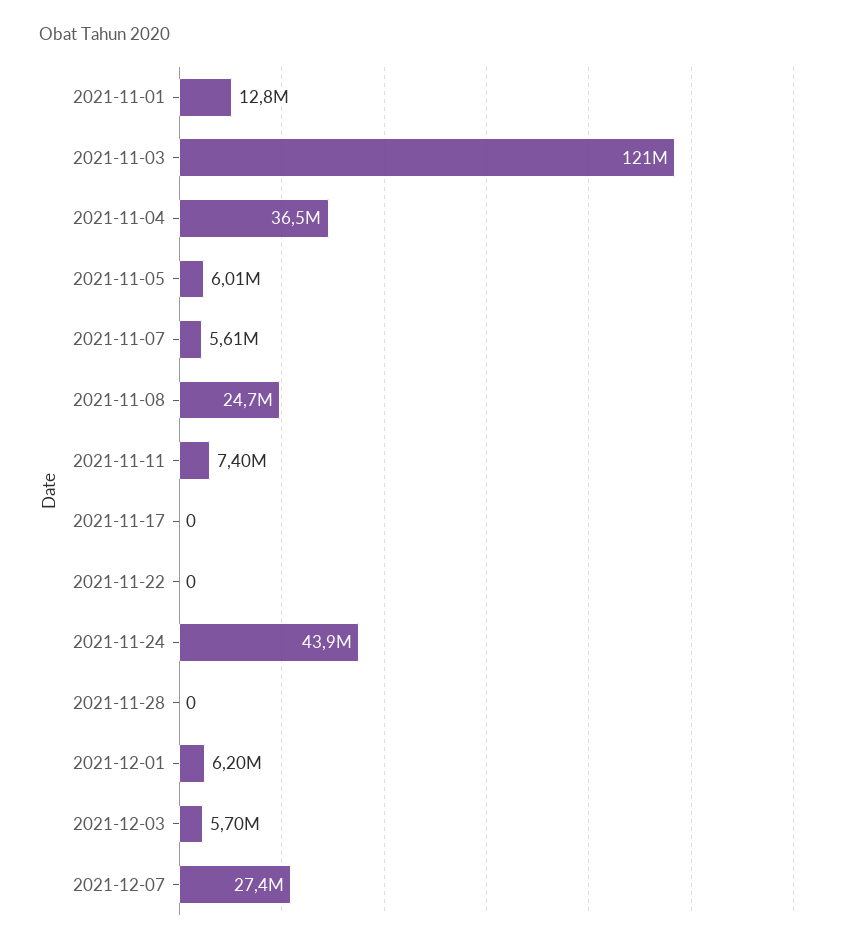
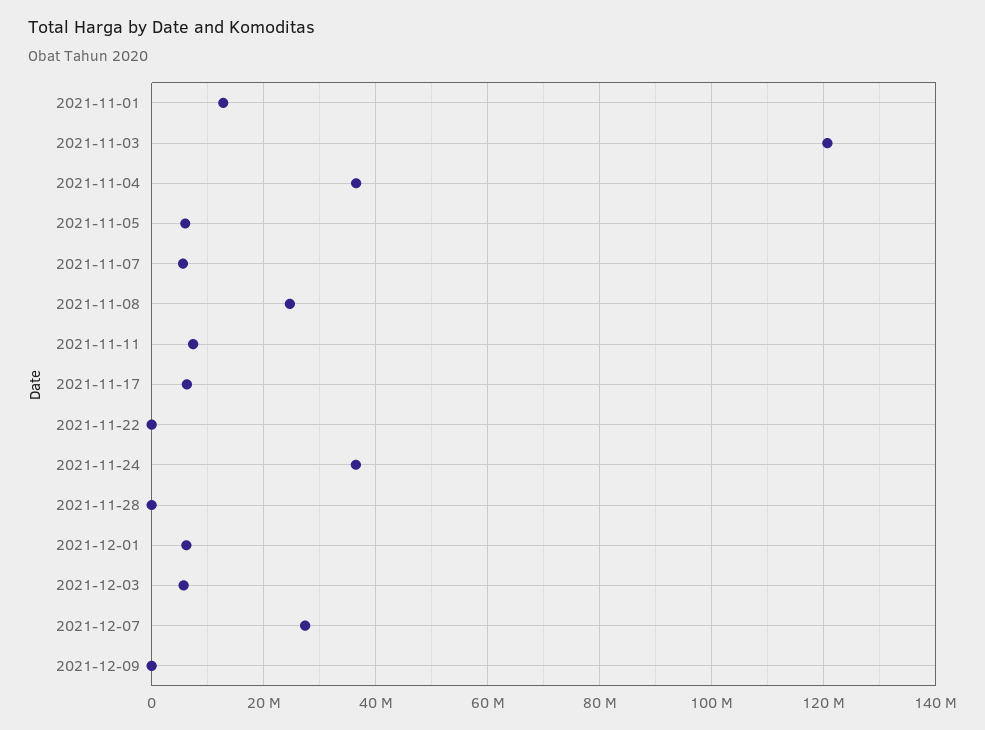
2021-11-17: 0 -> 6000000
2021-11-24: 43900000 -> 36000000
2021-12-09: none -> 0

